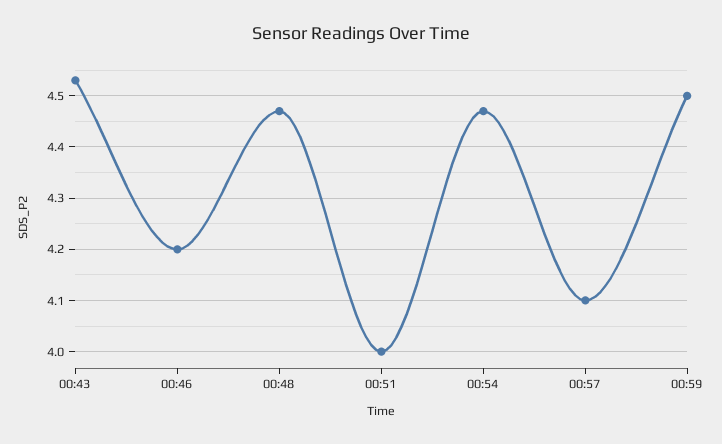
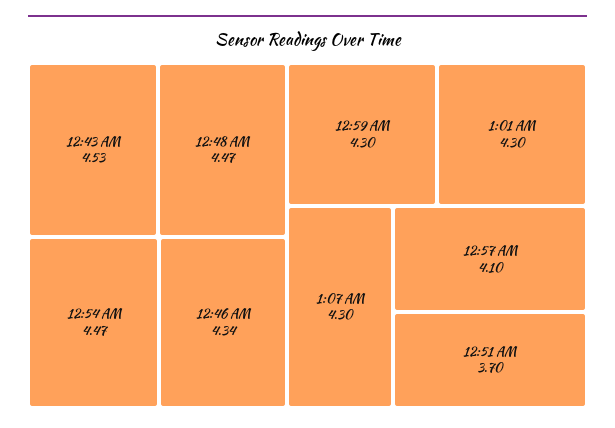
00:46: 4.2 -> 4.34
00:51: 4 -> 3.7
00:59: 4.5 -> 4.3
1:01 AM: none -> 4.3
1:07 AM: none -> 4.3

